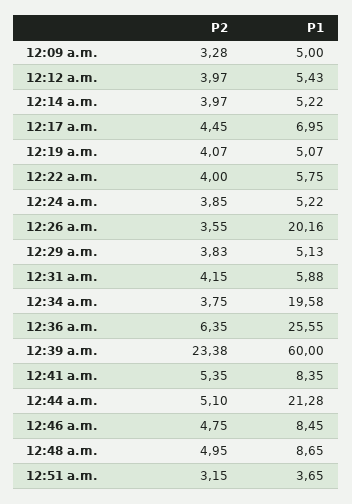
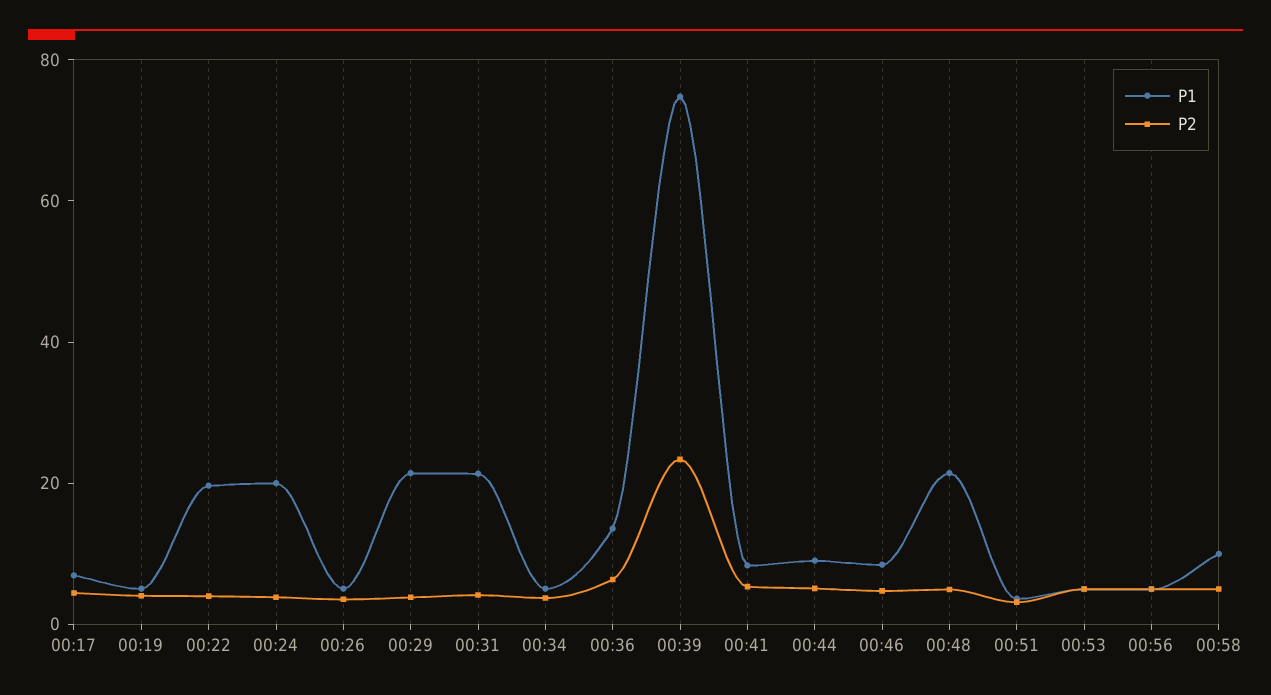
P2, 12:09 a.m.: 3.28 -> none
P1, 12:09 a.m.: 5 -> none
P2, 12:12 a.m.: 3.97 -> none
P1, 12:12 a.m.: 5.43 -> none
P2, 12:14 a.m.: 3.97 -> none
P1, 12:14 a.m.: 5.22 -> none
P1, 12:22 a.m.: 5.75 -> 20
P1, 12:24 a.m.: 5.22 -> 20
P1, 12:26 a.m.: 20.16 -> 5
P1, 12:29 a.m.: 5.13 -> 20
P1, 12:31 a.m.: 5.88 -> 20
P1, 12:34 a.m.: 19.58 -> 5
P1, 12:36 a.m.: 25.55 -> 15
P1, 12:39 a.m.: 60 -> 75
P1, 12:44 a.m.: 21.28 -> 10
P1, 12:48 a.m.: 8.65 -> 20
P1, 00:53: none -> 5
P2, 00:53: none -> 5
P1, 00:56: none -> 5
P2, 00:56: none -> 5
P1, 00:58: none -> 10
P2, 00:58: none -> 5

